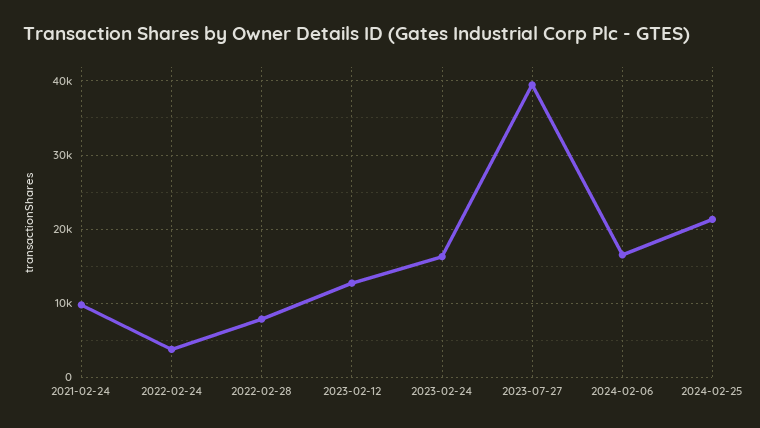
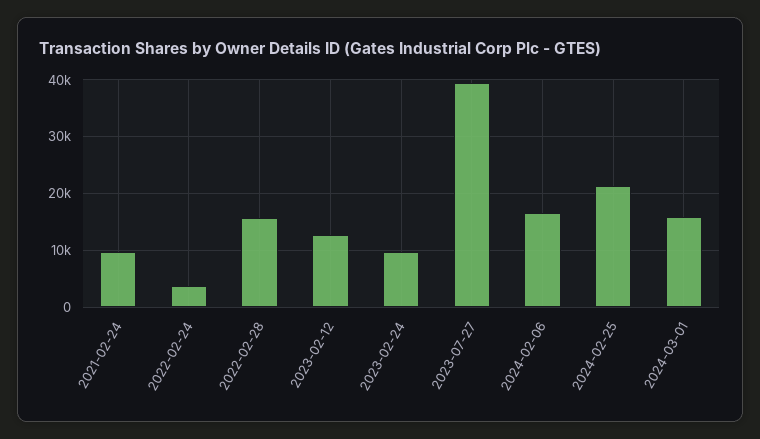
2022-02-28: 8000 -> 16000
2023-02-24: 16000 -> 10000
2024-03-01: none -> 16000

